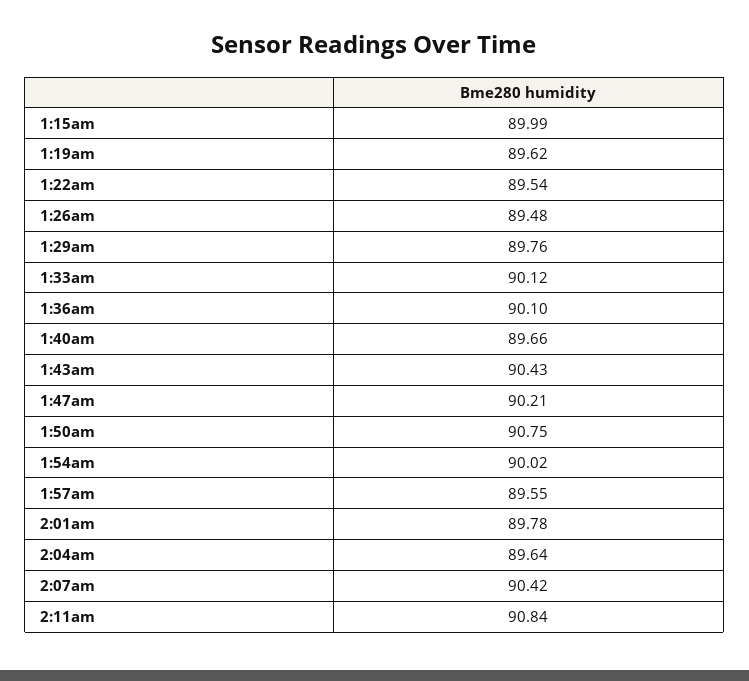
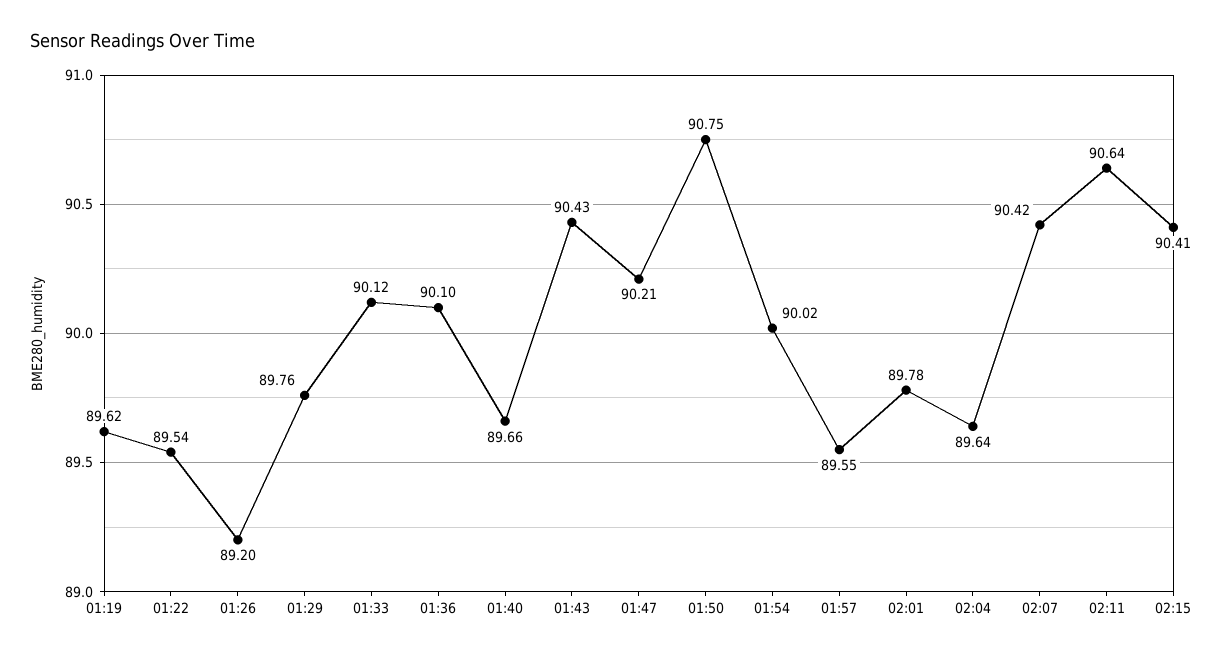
1:15am: 89.99 -> none
1:26am: 89.48 -> 89.2
2:11am: 90.84 -> 90.64
02:15: none -> 90.41

